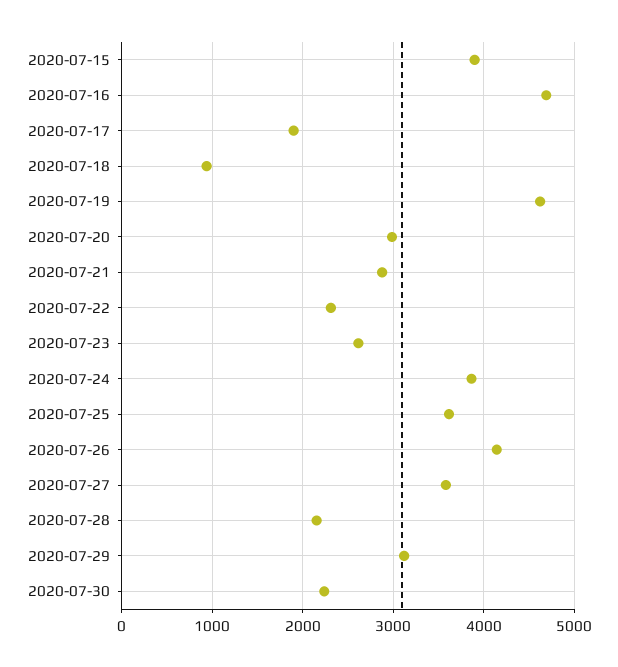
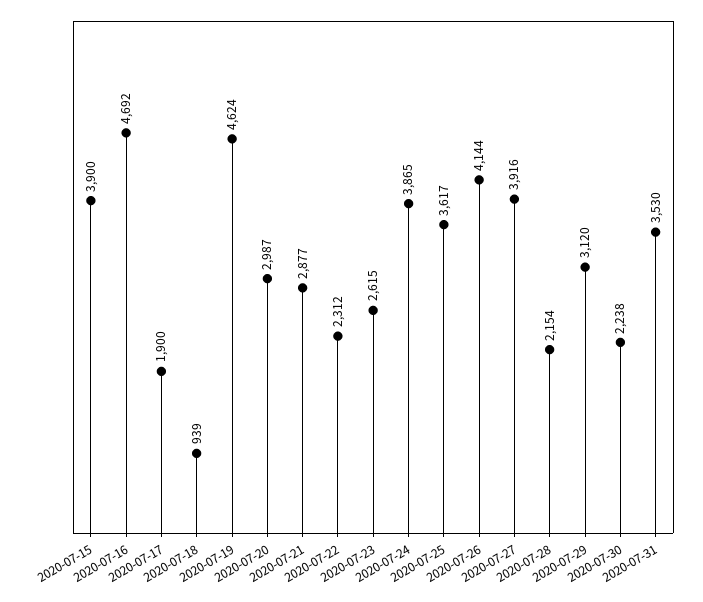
2020-07-27: 3600 -> 3916
2020-07-31: none -> 3530

